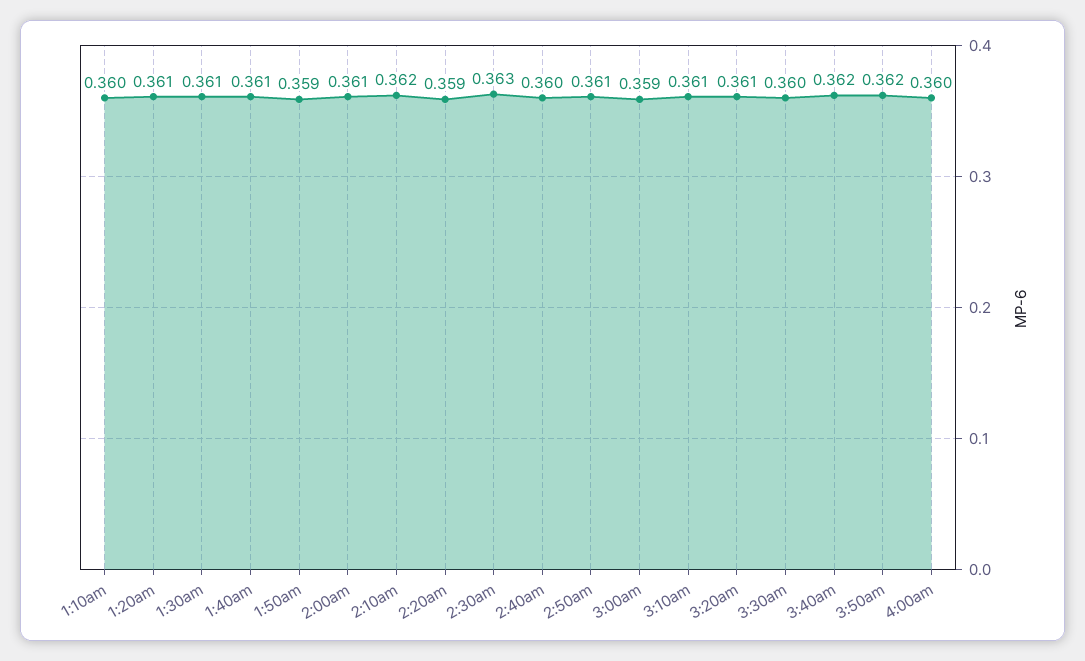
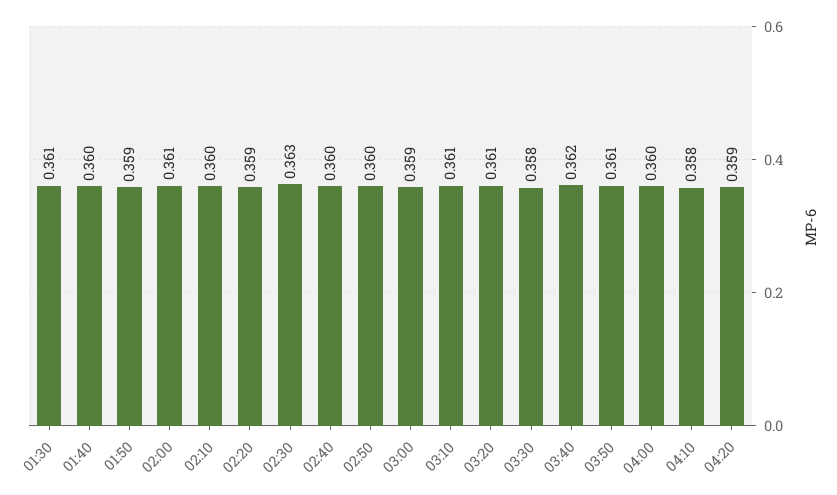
1:10am: 0.36 -> none
1:20am: 0.361 -> none
1:40am: 0.361 -> 0.36
2:10am: 0.362 -> 0.36
2:50am: 0.361 -> 0.36
3:30am: 0.36 -> 0.358
3:50am: 0.362 -> 0.361
04:10: none -> 0.358
04:20: none -> 0.359

